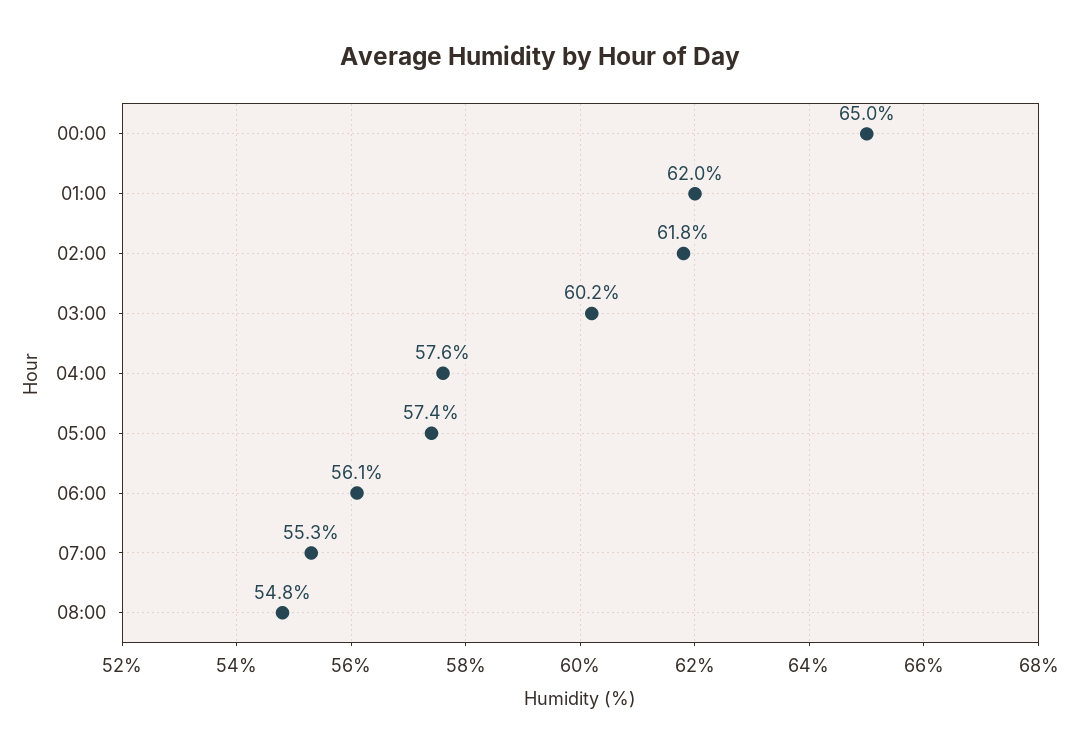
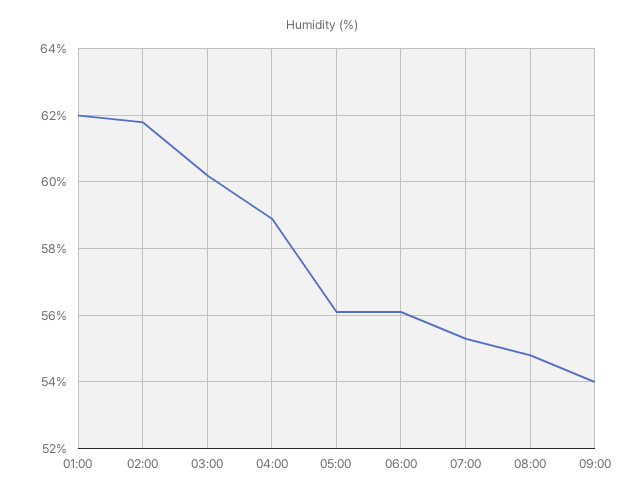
00:00: 65 -> none
04:00: 57.6 -> 59
05:00: 57.4 -> 56
09:00: none -> 54

